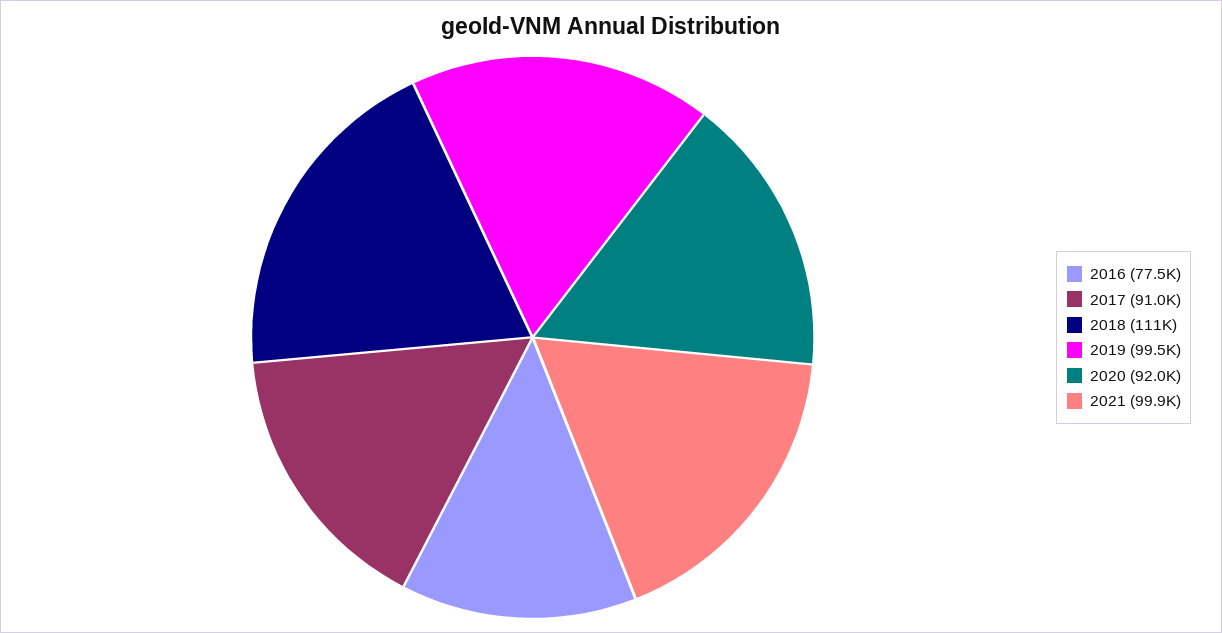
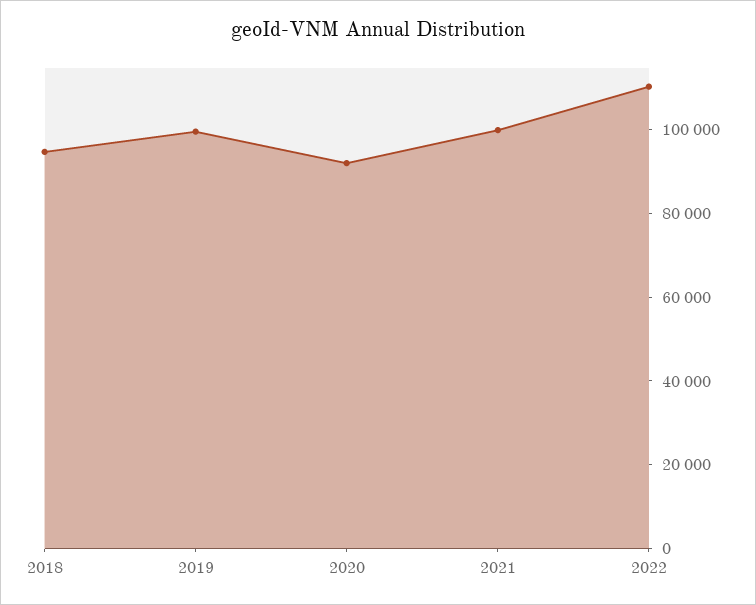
2016: 77500 -> none
2017: 91000 -> none
2018: 111000 -> 95000
2022: none -> 110000

